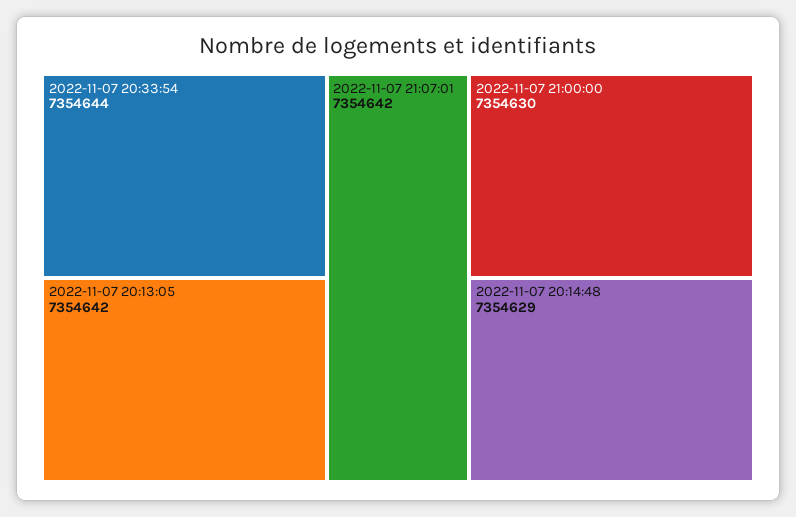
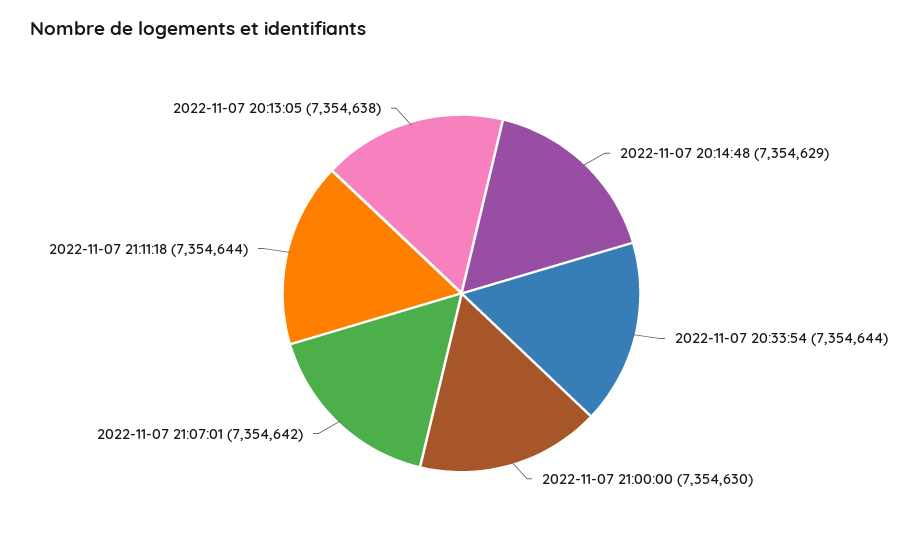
2022-11-07 20:13:05: 7354642 -> 7354638
2022-11-07 21:11:18: none -> 7354644

